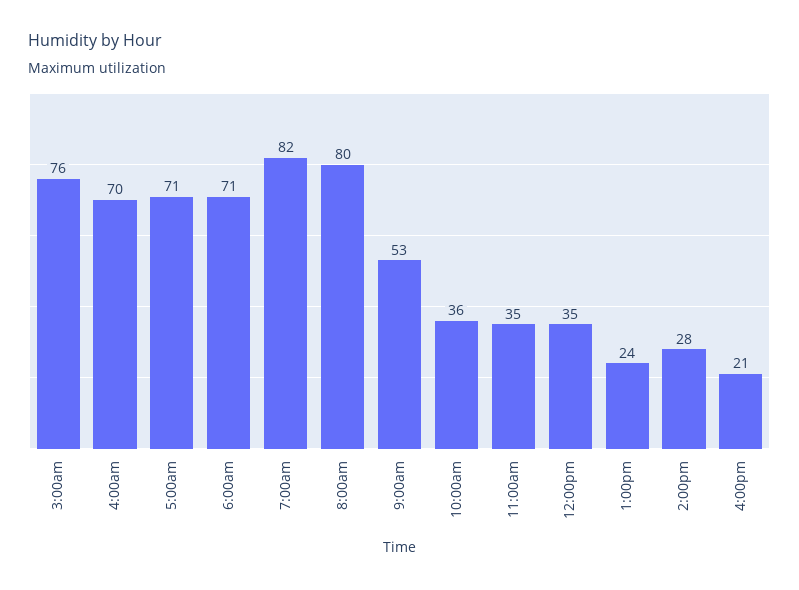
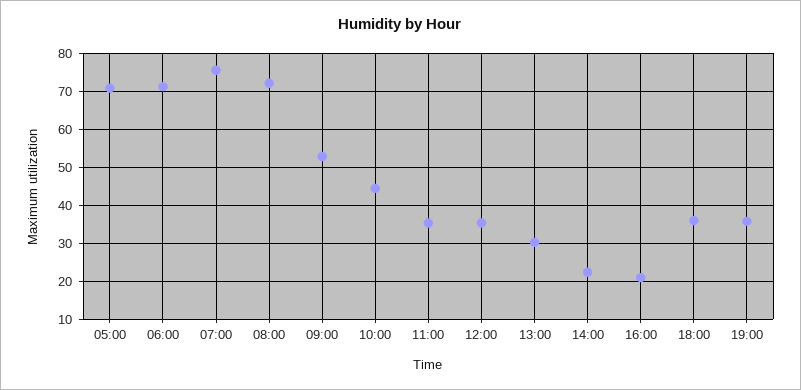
3:00am: 76 -> none
4:00am: 70 -> none
7:00am: 82 -> 76
8:00am: 80 -> 72
10:00am: 36 -> 44
1:00pm: 24 -> 30
2:00pm: 28 -> 22
18:00: none -> 36
19:00: none -> 36

